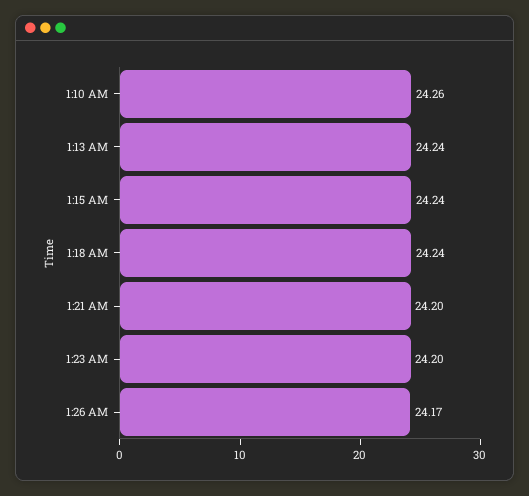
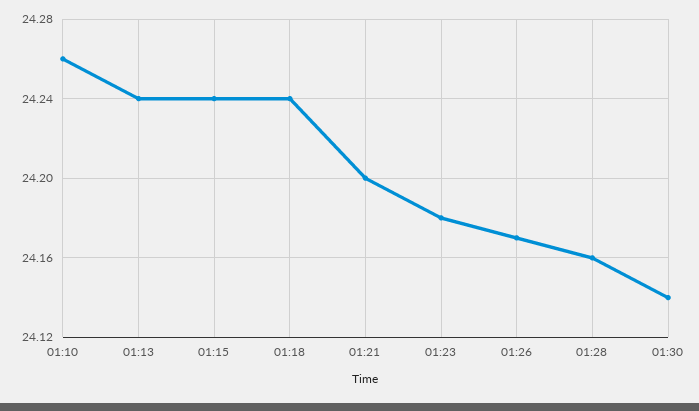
1:23 AM: 24.2 -> 24.18
01:28: none -> 24.16
01:30: none -> 24.14

